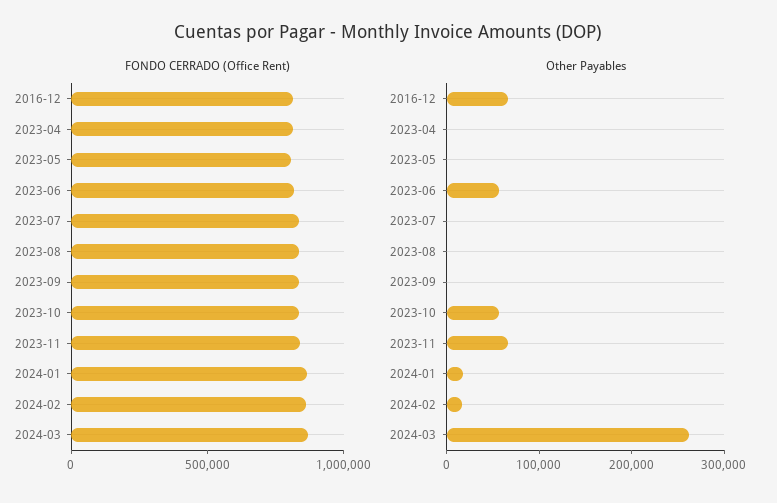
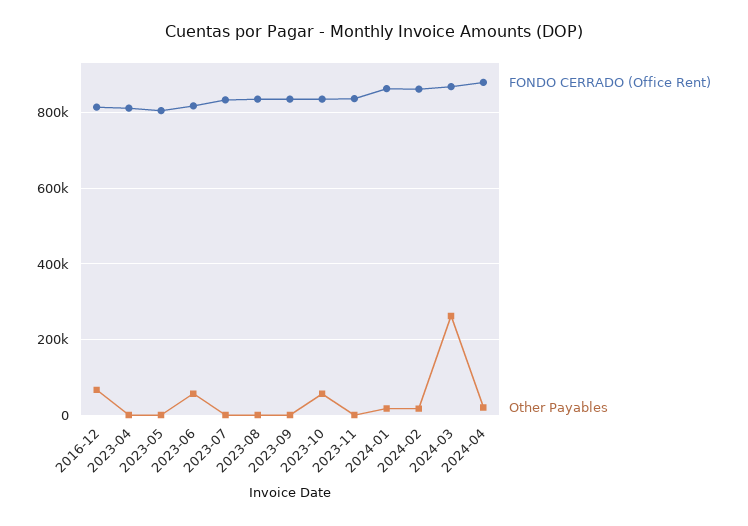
Other Payables, 2023-11: 60000 -> 0
FONDO CERRADO (Office Rent), 2024-04: none -> 880000
Other Payables, 2024-04: none -> 20000

